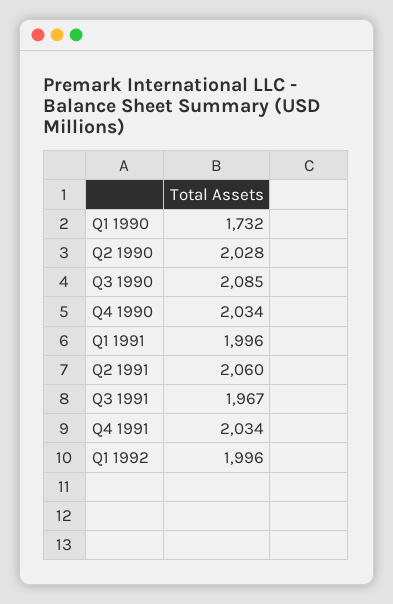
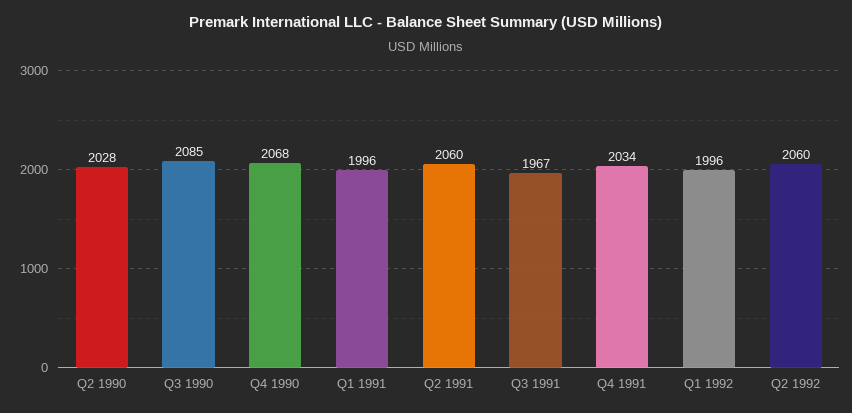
Q1 1990: 1732 -> none
Q4 1990: 2034 -> 2068
Q2 1992: none -> 2060

